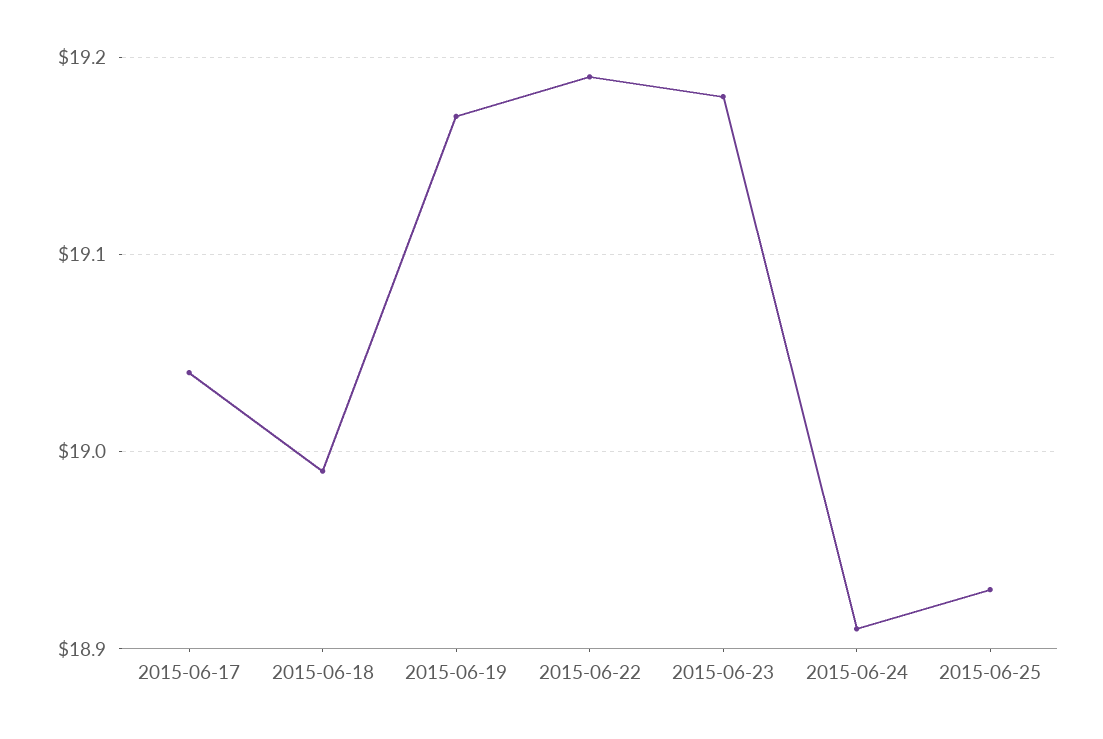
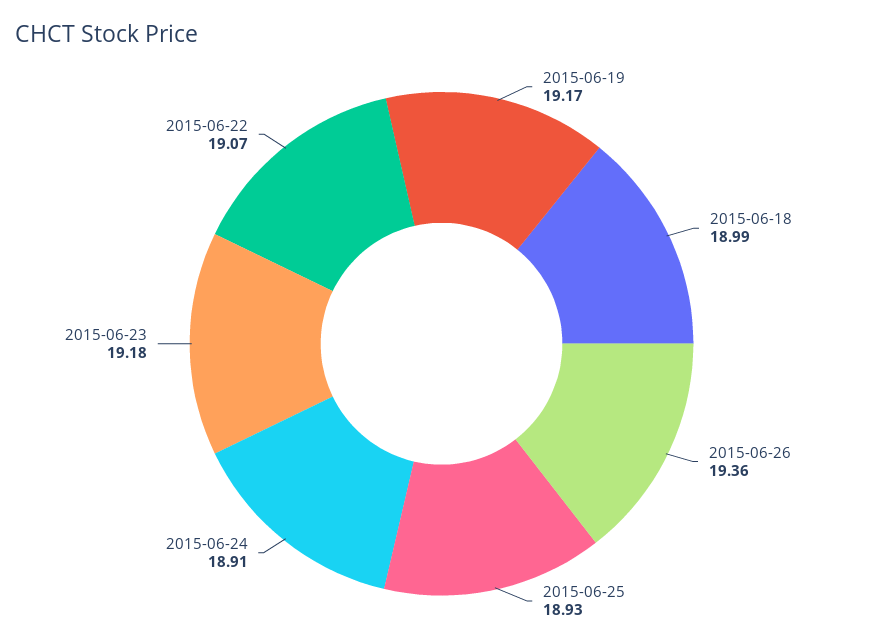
2015-06-17: 19.04 -> none
2015-06-22: 19.19 -> 19.07
2015-06-26: none -> 19.36

